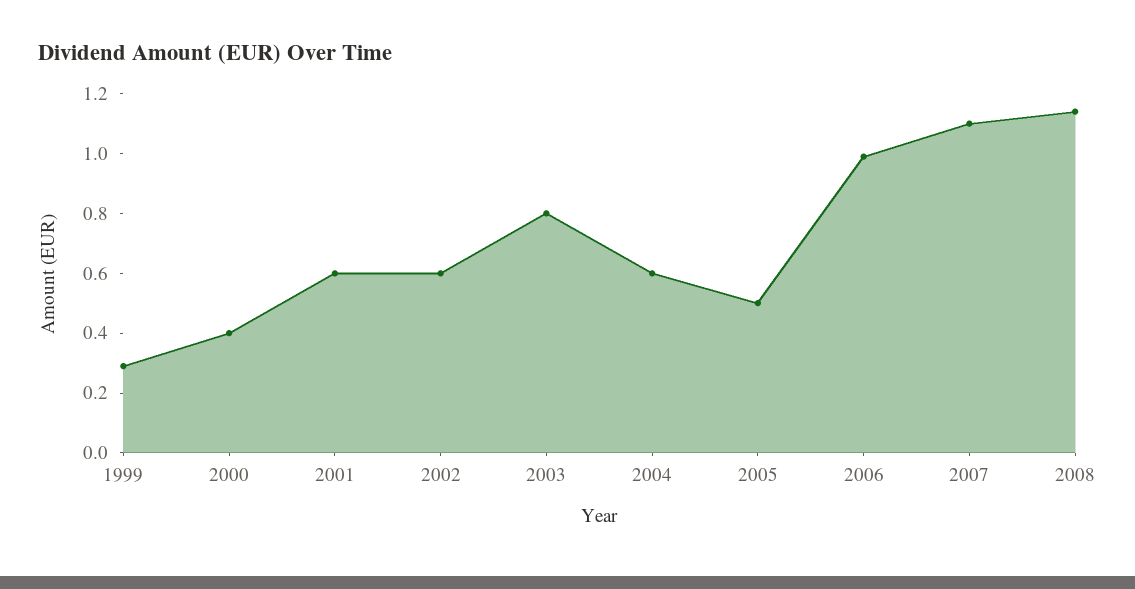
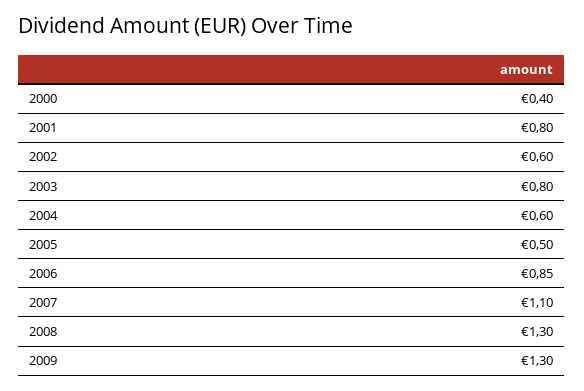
1999: 0.3 -> none
2001: 0.6 -> 0.8
2006: 1 -> 0.85
2008: 1.15 -> 1.3
2009: none -> 1.3

